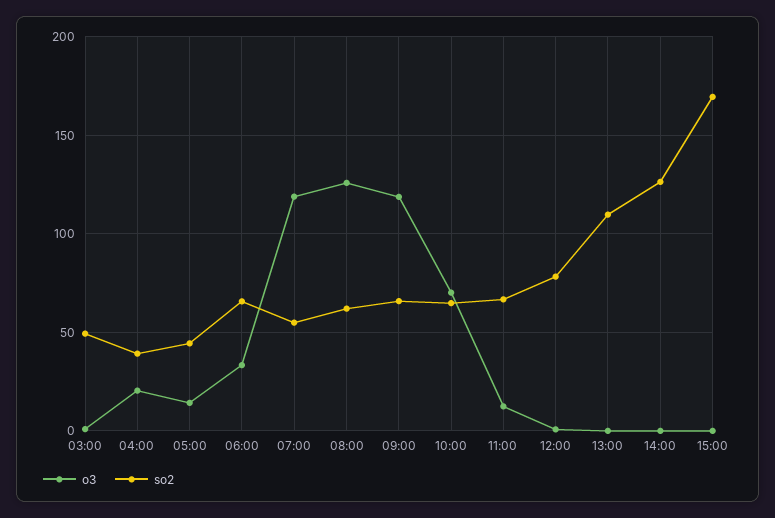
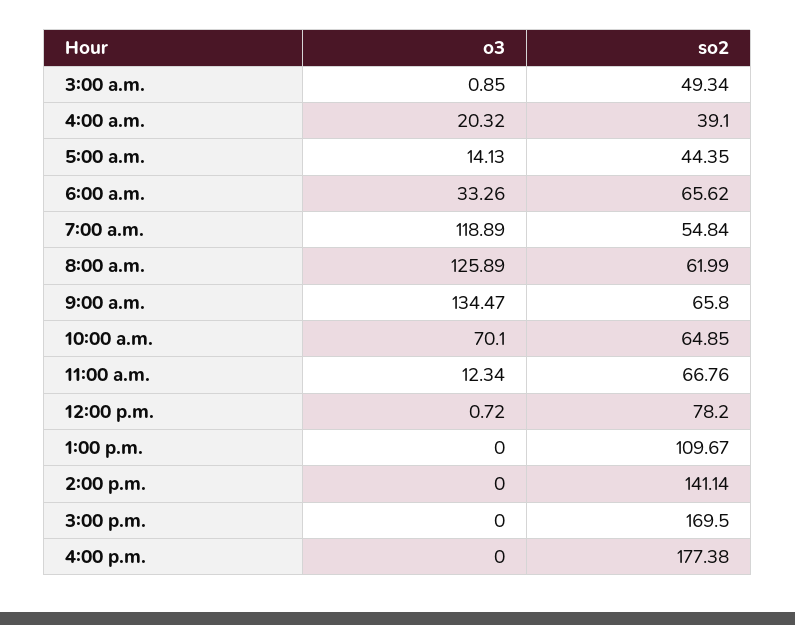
o3, 09:00: 120 -> 134.47
so2, 14:00: 125 -> 141.14
o3, 4:00 p.m.: none -> 0
so2, 4:00 p.m.: none -> 177.38

